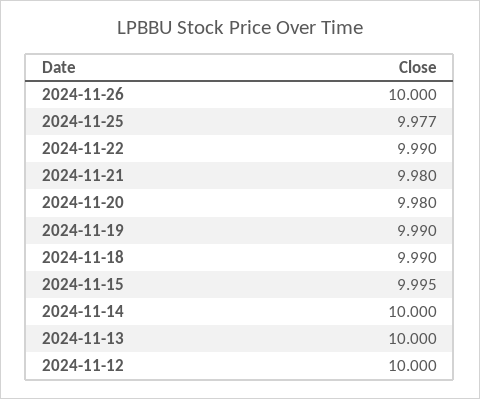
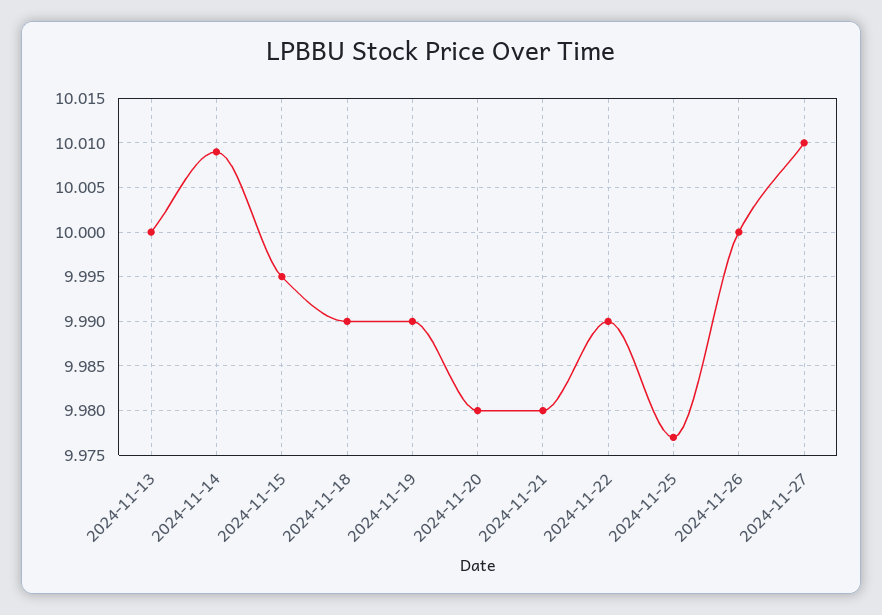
2024-11-14: 10 -> 10.009
2024-11-12: 10 -> none
2024-11-27: none -> 10.01

